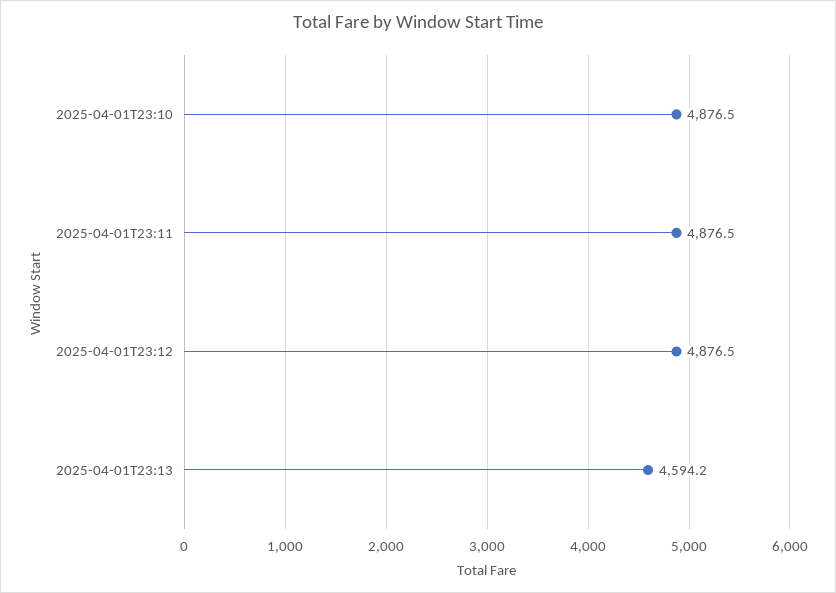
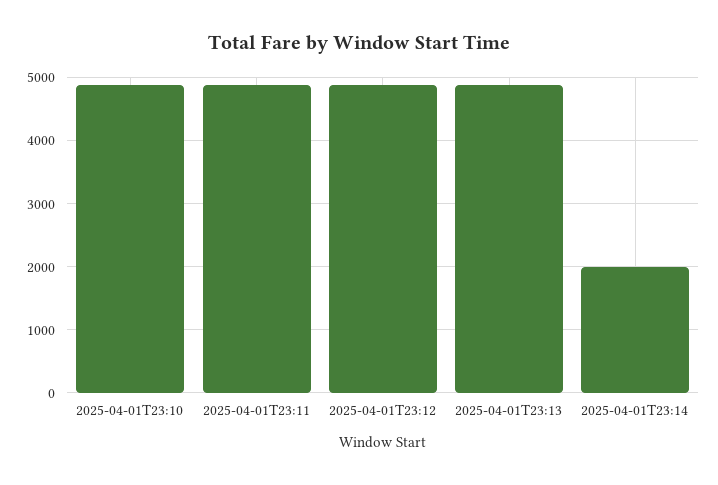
2025-04-01T23:13: 4594.2 -> 4900
2025-04-01T23:14: none -> 2000

